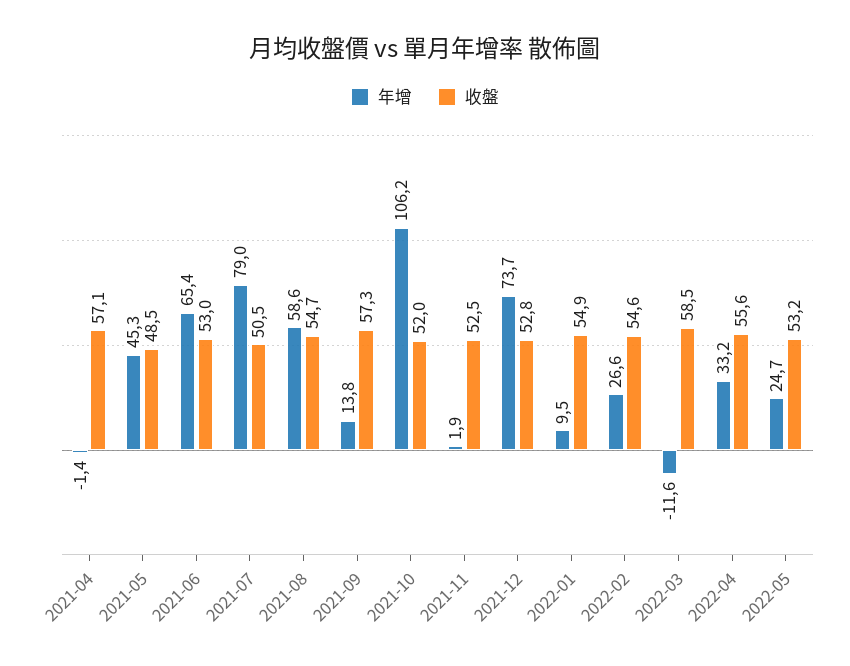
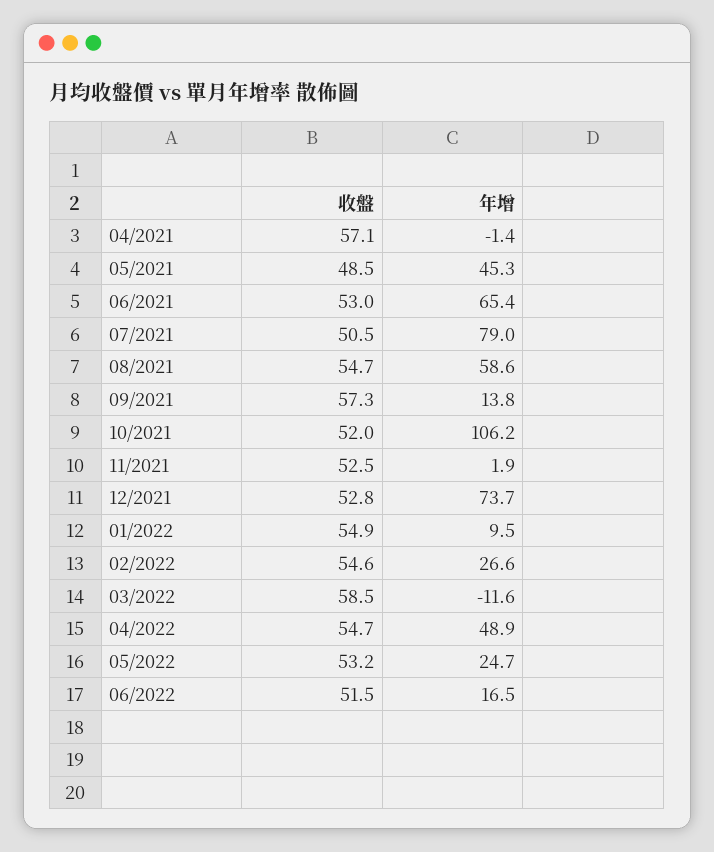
年增, 2022-04: 33.2 -> 48.9
收盤, 2022-04: 55.6 -> 54.7
收盤, 06/2022: none -> 51.5
年增, 06/2022: none -> 16.5

